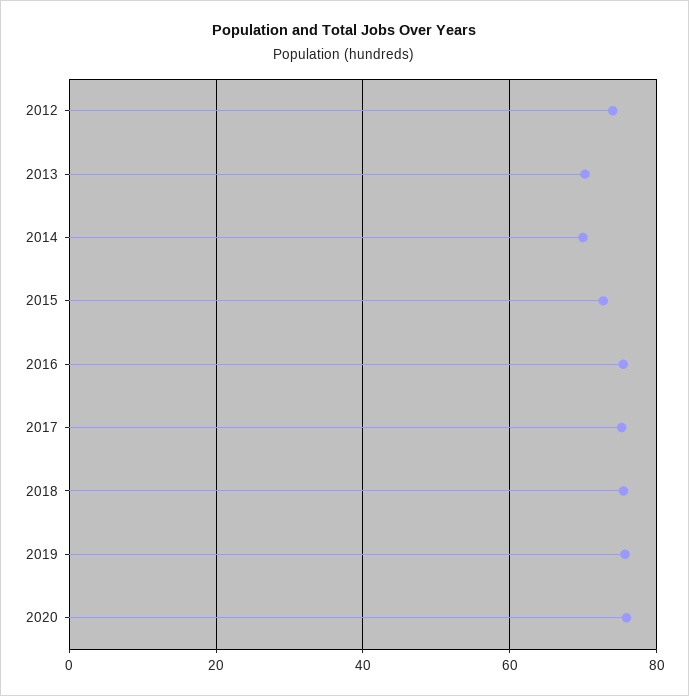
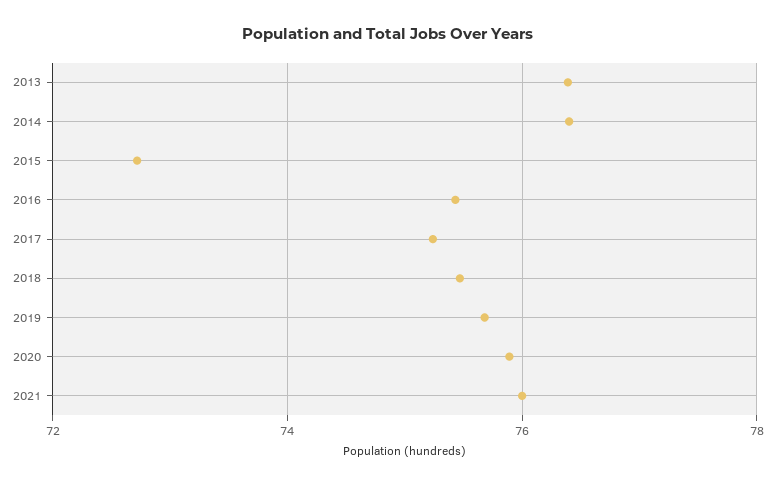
2012: 74 -> none
2013: 70 -> 76.4
2014: 70 -> 76.4
2021: none -> 76

